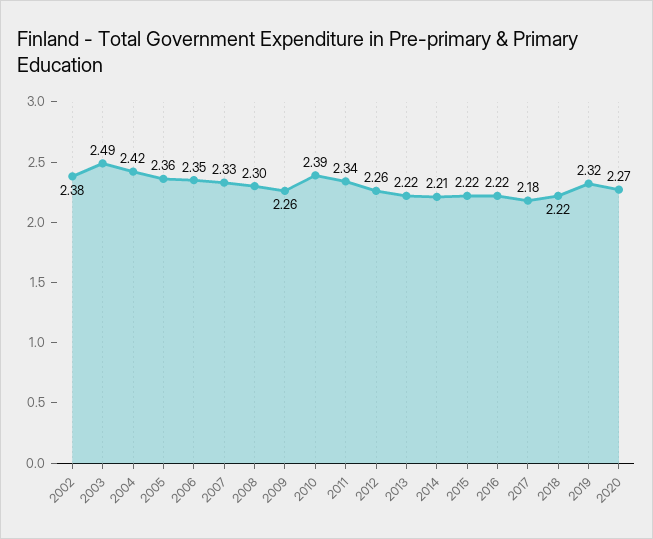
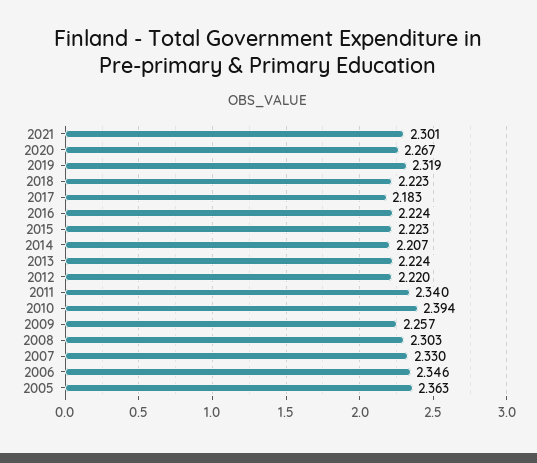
2002: 2.38 -> none
2003: 2.49 -> none
2004: 2.42 -> none
2012: 2.26 -> 2.22
2021: none -> 2.301

